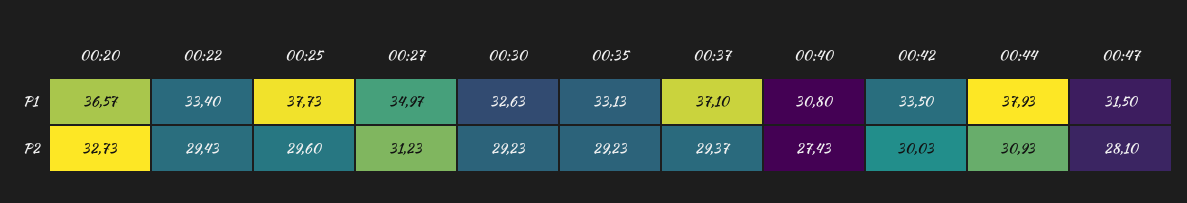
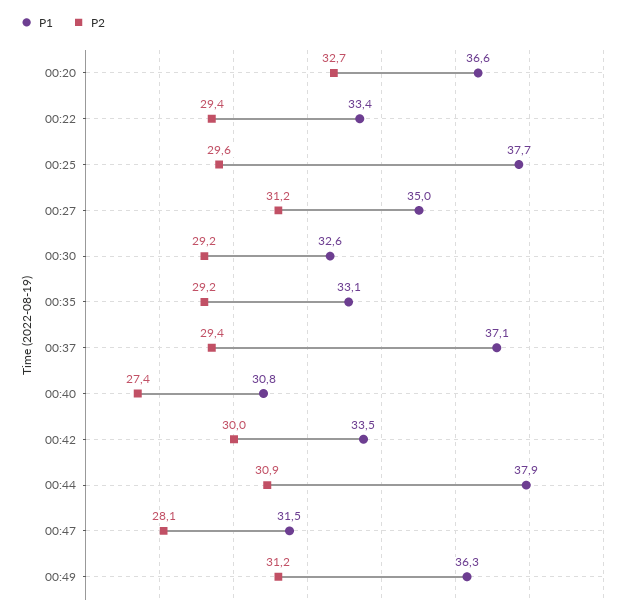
P1, 00:49: none -> 36.3
P2, 00:49: none -> 31.2

